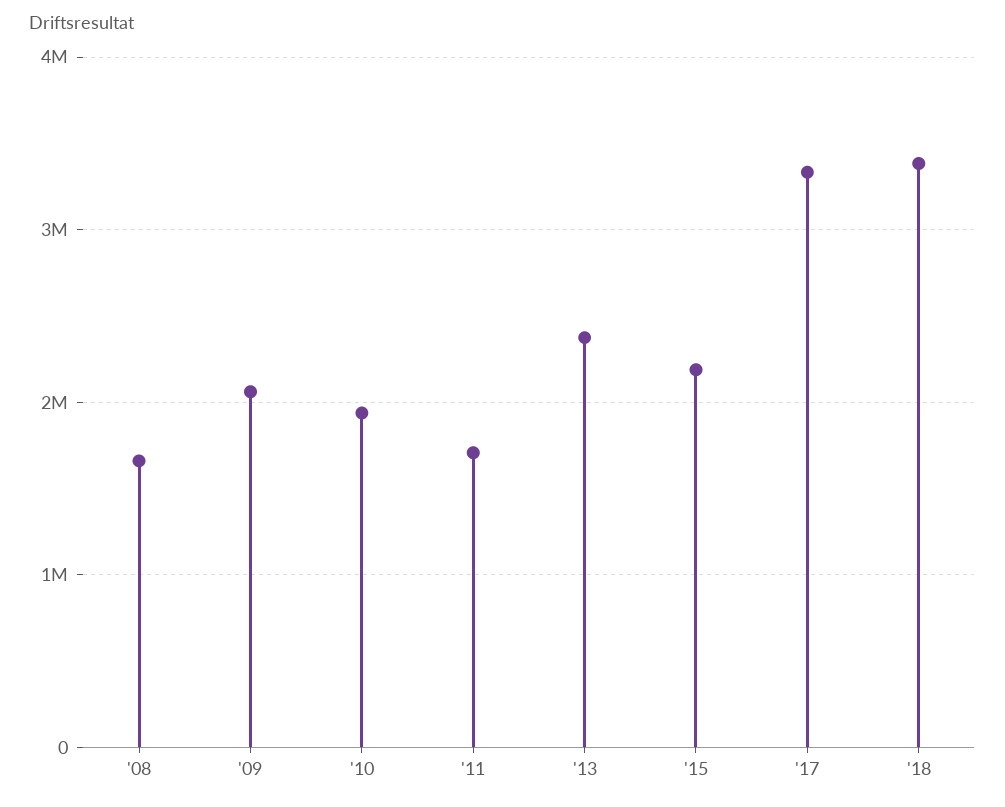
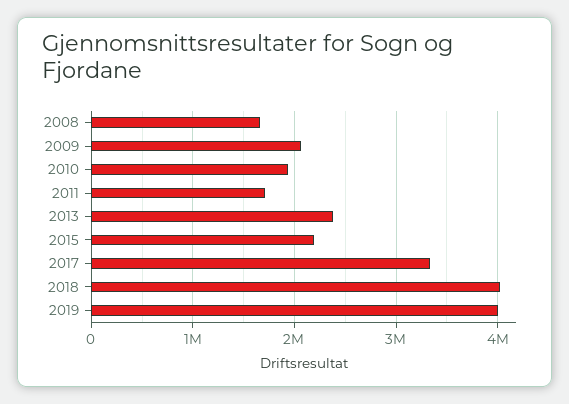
'18: 3400000 -> 4000000
2019: none -> 4000000

